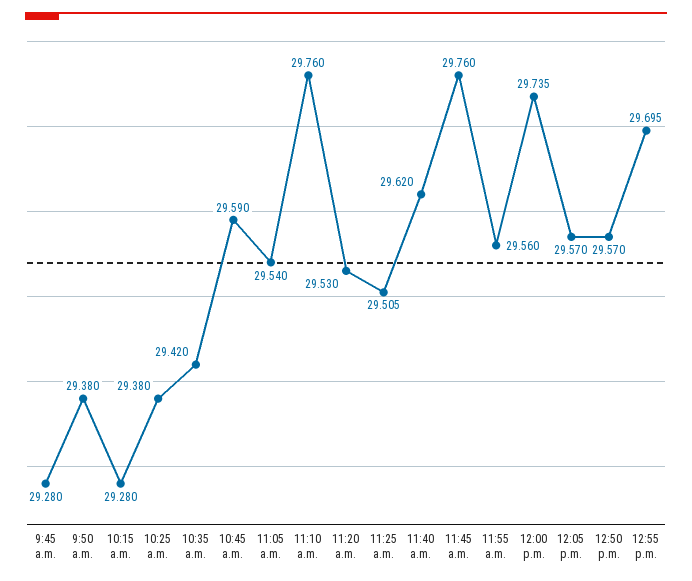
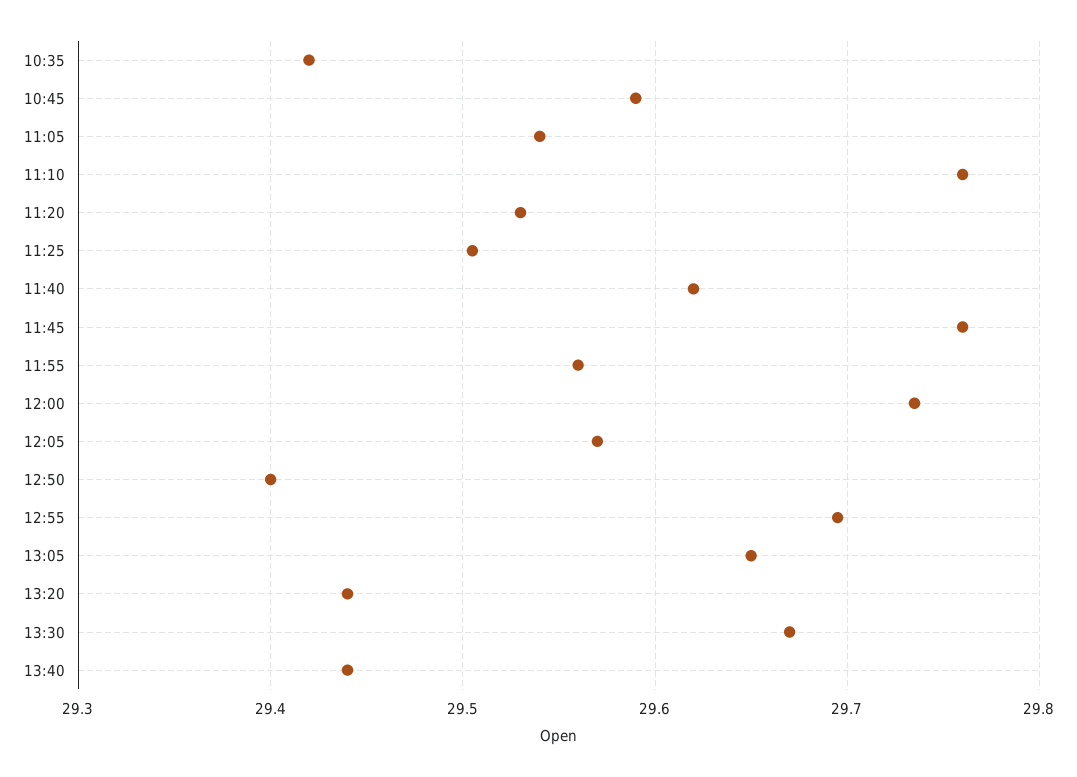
9:45 a.m.: 29.28 -> none
9:50 a.m.: 29.38 -> none
10:15 a.m.: 29.28 -> none
10:25 a.m.: 29.38 -> none
12:50 p.m.: 29.57 -> 29.4
13:05: none -> 29.65
13:20: none -> 29.44
13:30: none -> 29.67
13:40: none -> 29.44

